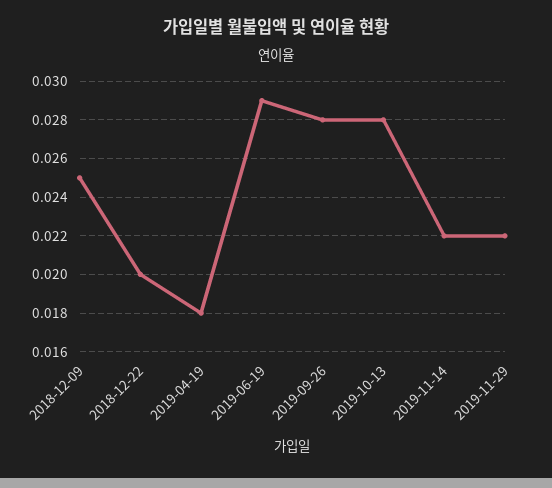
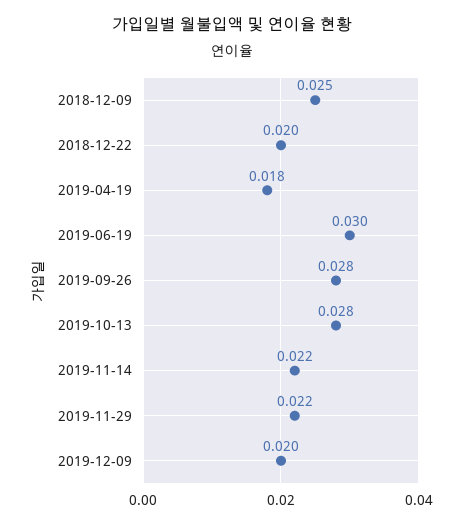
2019-06-19: 0.029 -> 0.03
2019-12-09: none -> 0.02

